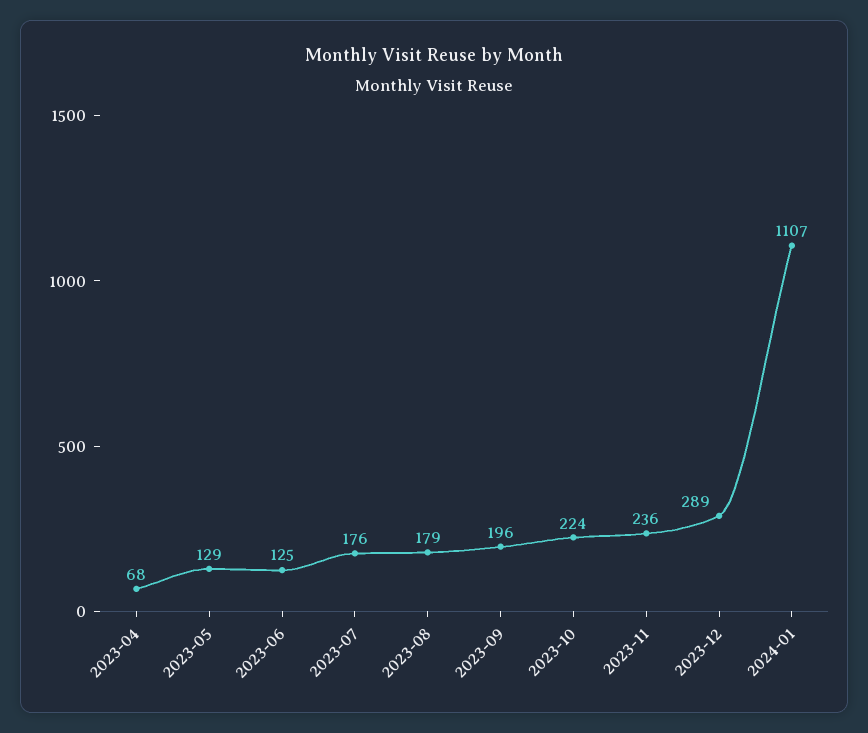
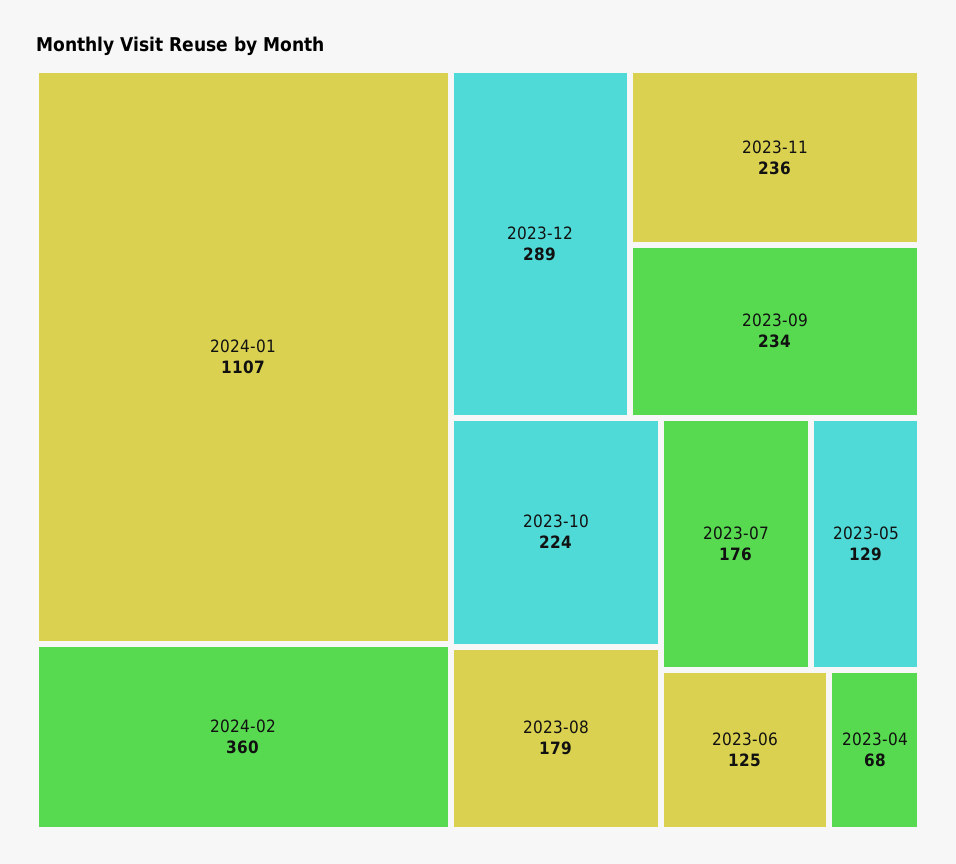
2023-09: 196 -> 234
2024-02: none -> 360

